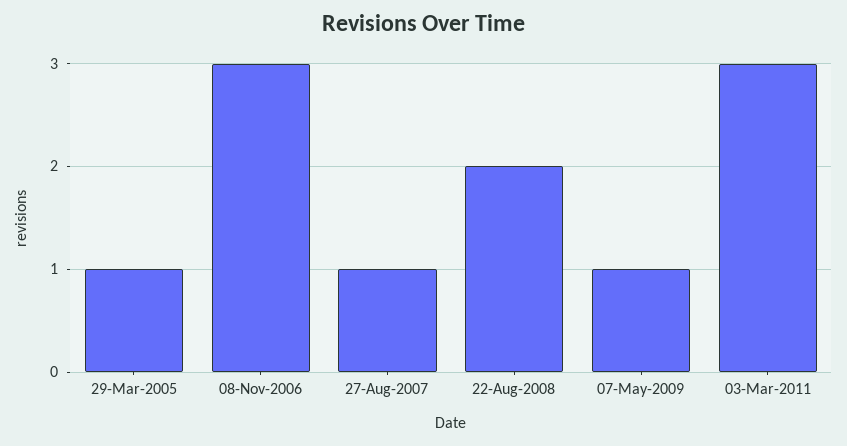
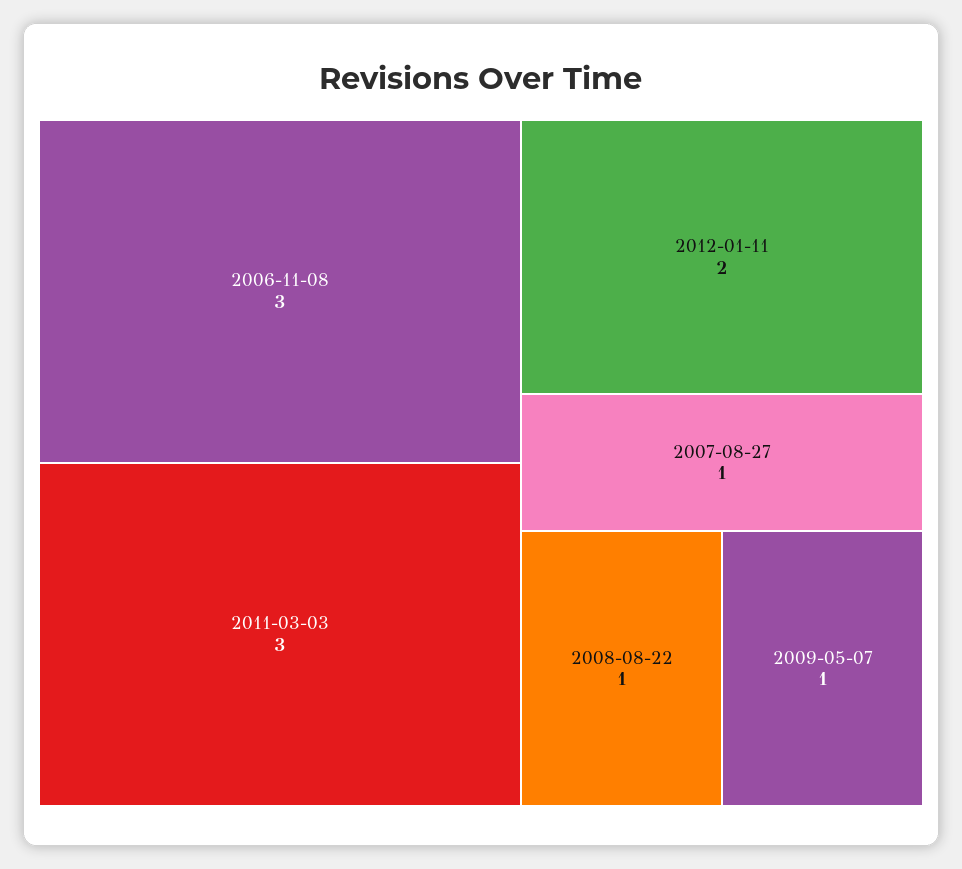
29-Mar-2005: 1 -> none
22-Aug-2008: 2 -> 1
2012-01-11: none -> 2

